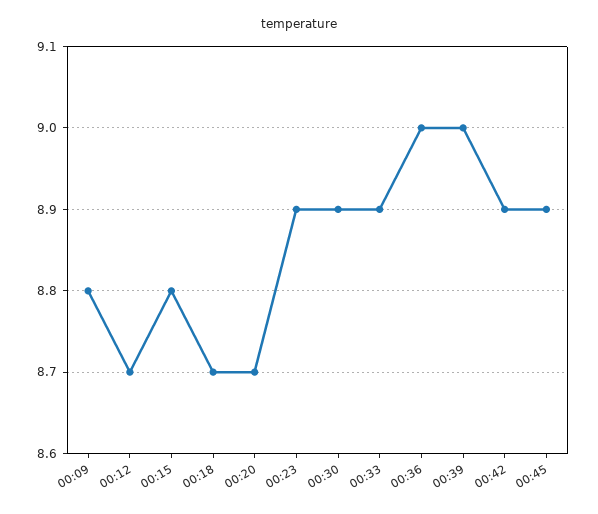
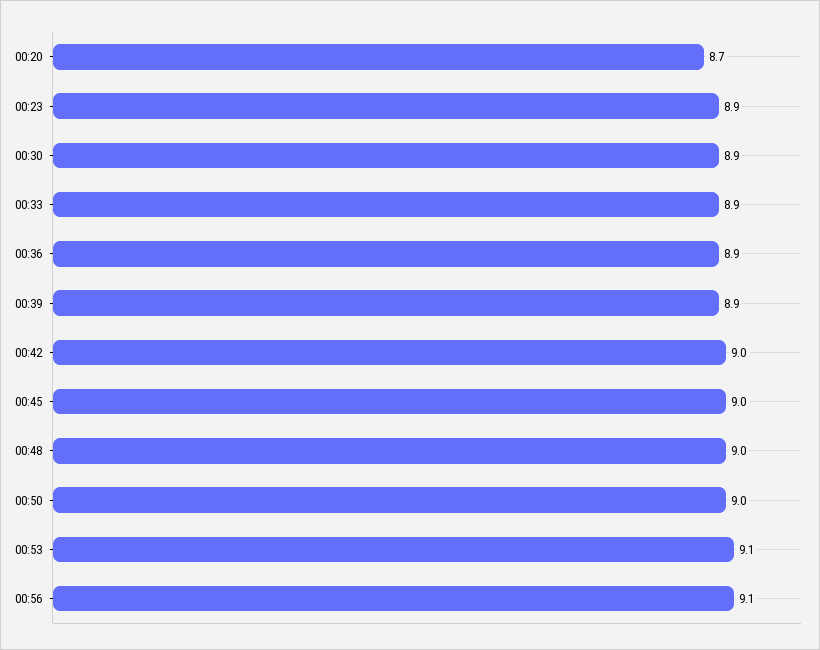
00:09: 8.8 -> none
00:12: 8.7 -> none
00:15: 8.8 -> none
00:18: 8.7 -> none
00:36: 9 -> 8.9
00:39: 9 -> 8.9
00:42: 8.9 -> 9
00:45: 8.9 -> 9
00:48: none -> 9
00:50: none -> 9
00:53: none -> 9.1
00:56: none -> 9.1

